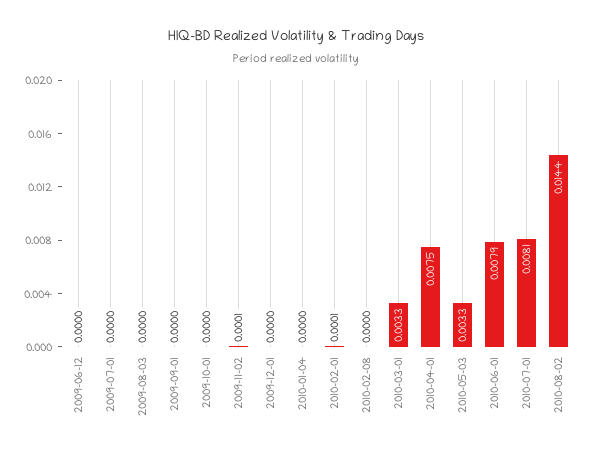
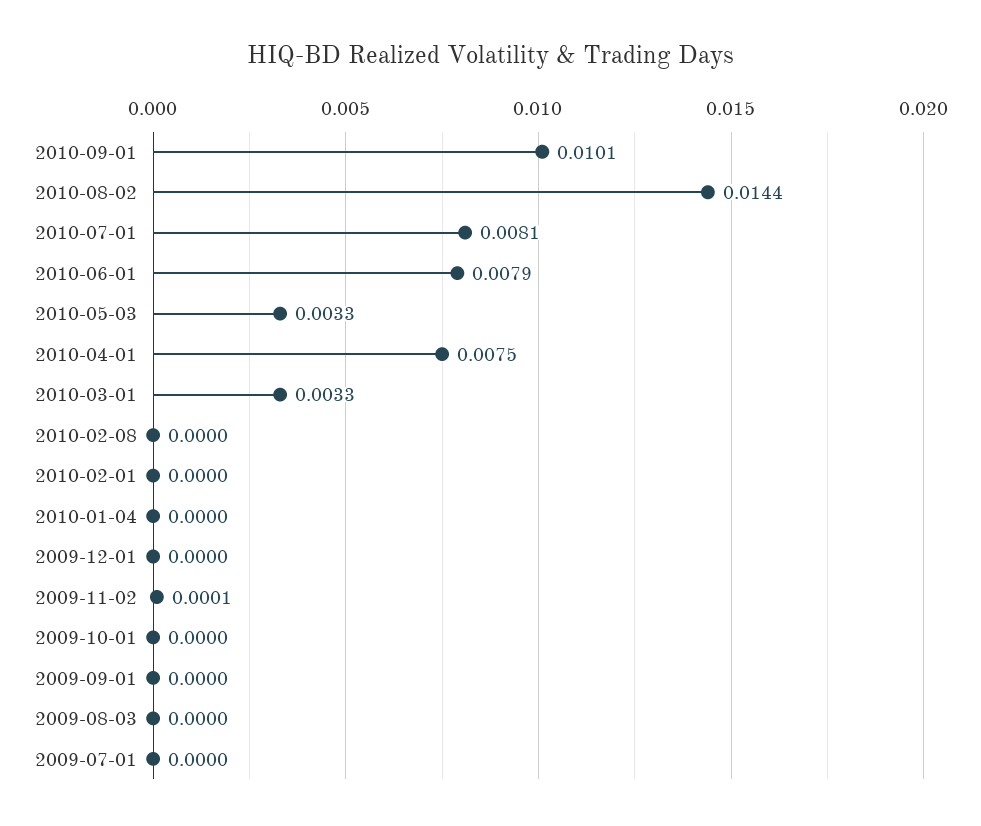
2009-06-12: 0 -> none
2010-02-01: 0.0001 -> 0
2010-09-01: none -> 0.0101

